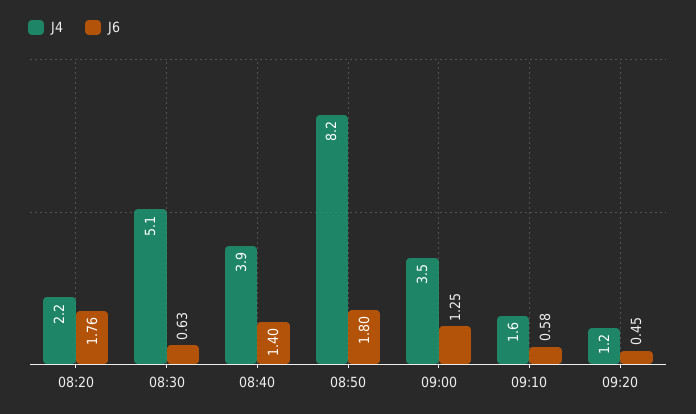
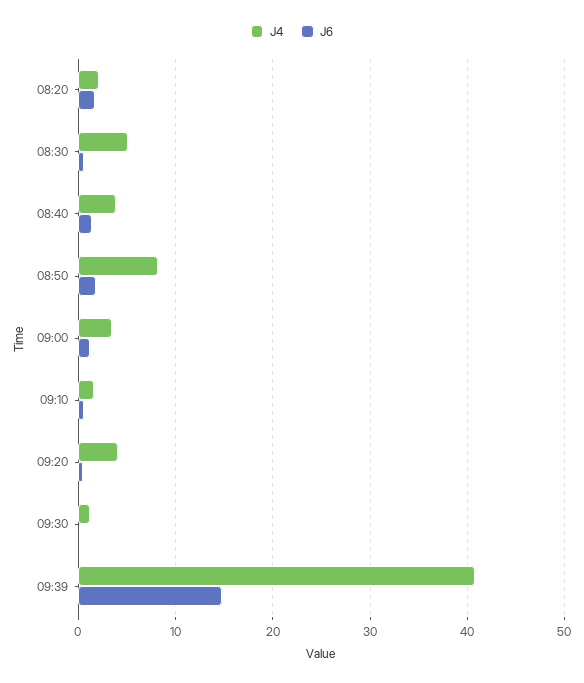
J4, 09:20: 1.2 -> 4
J4, 09:30: none -> 1
J6, 09:30: none -> 0
J4, 09:39: none -> 41
J6, 09:39: none -> 15

